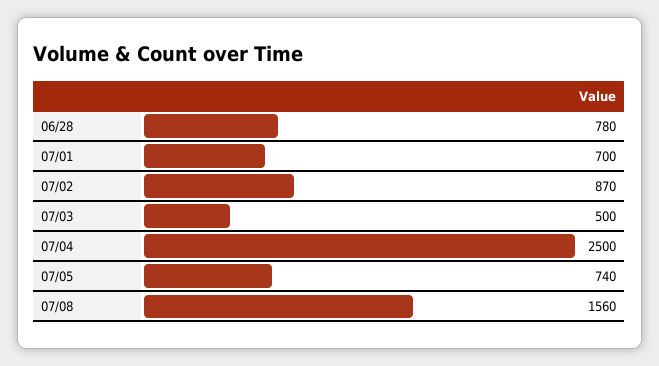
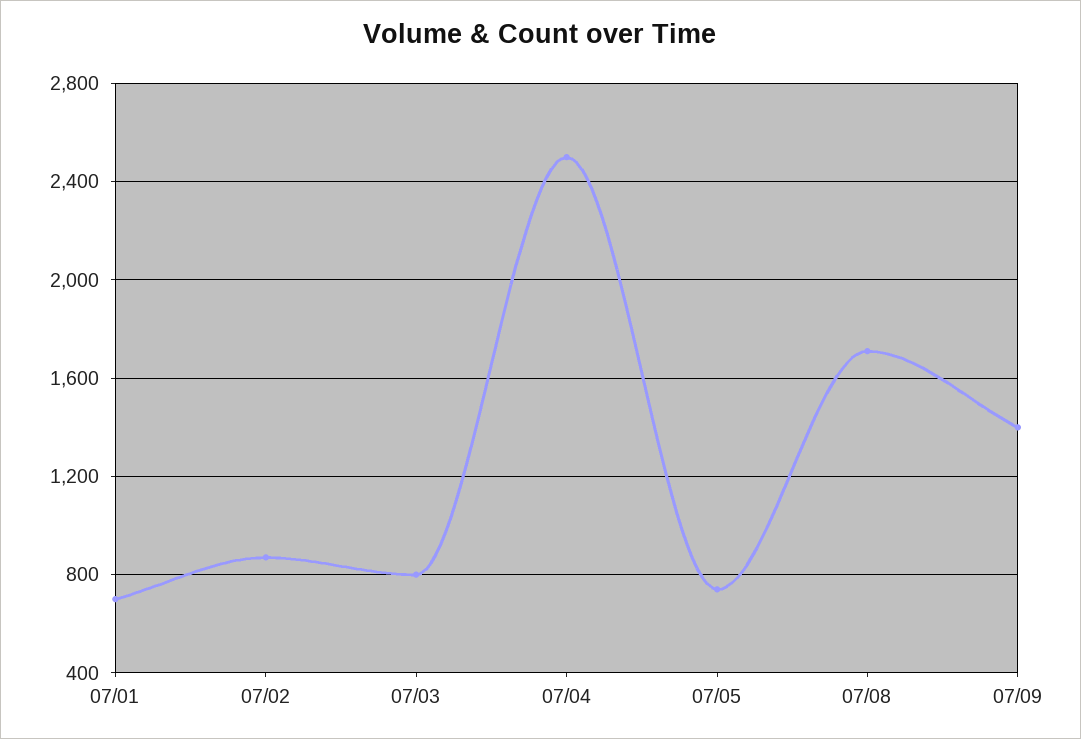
06/28: 780 -> none
07/03: 500 -> 800
07/08: 1560 -> 1700
07/09: none -> 1400

